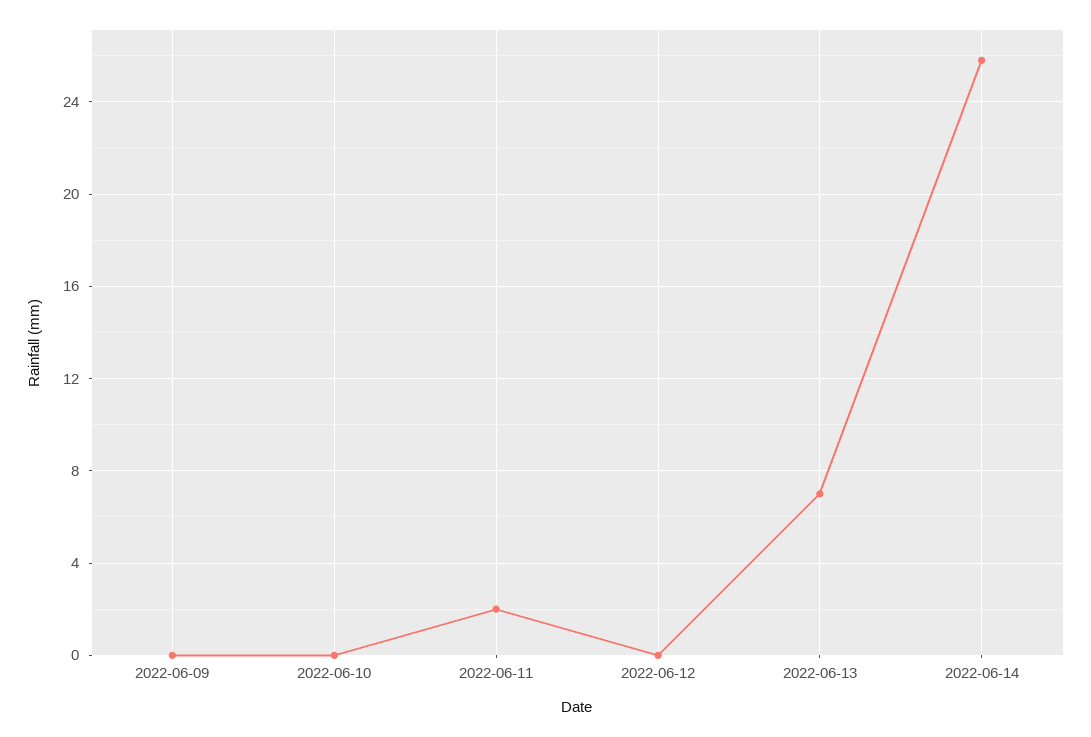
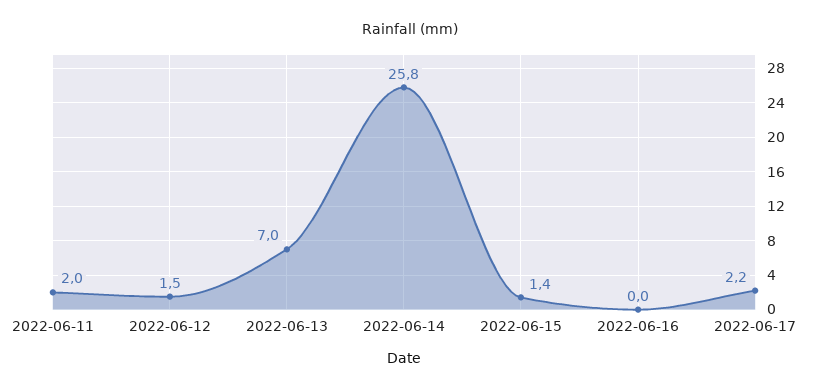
2022-06-09: 0 -> none
2022-06-10: 0 -> none
2022-06-12: 0 -> 1.5
2022-06-15: none -> 1.4
2022-06-16: none -> 0
2022-06-17: none -> 2.2

